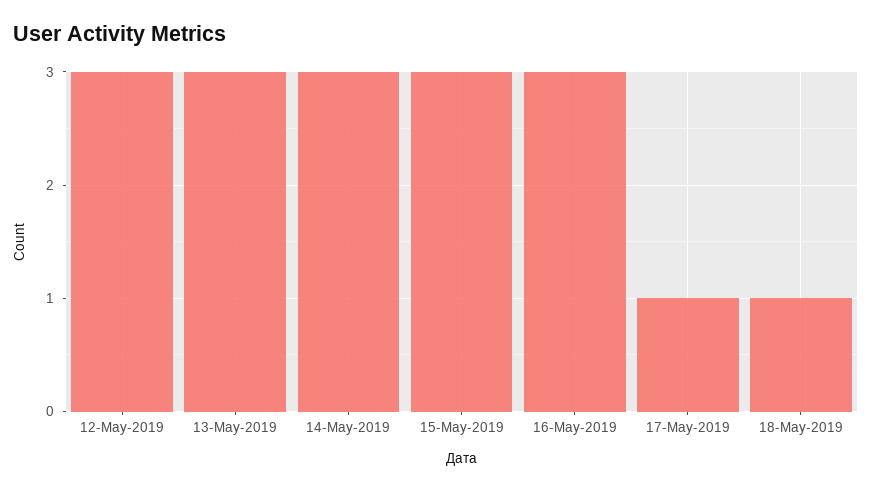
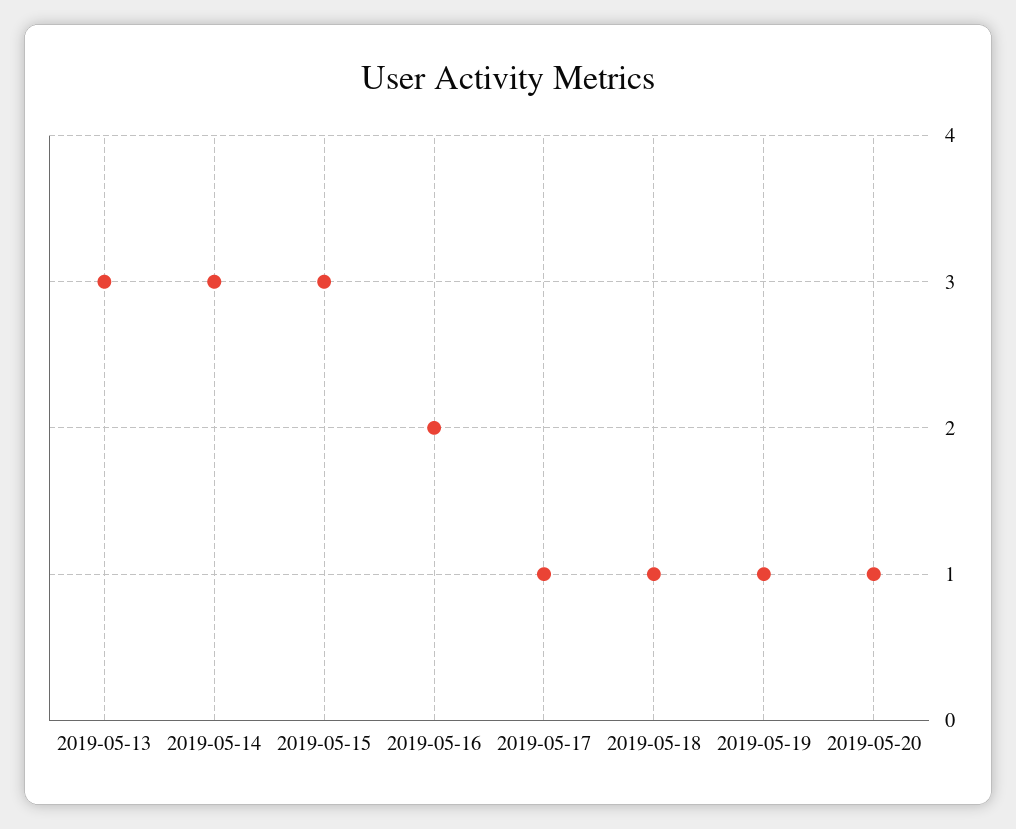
12-May-2019: 3 -> none
16-May-2019: 3 -> 2
2019-05-19: none -> 1
2019-05-20: none -> 1

